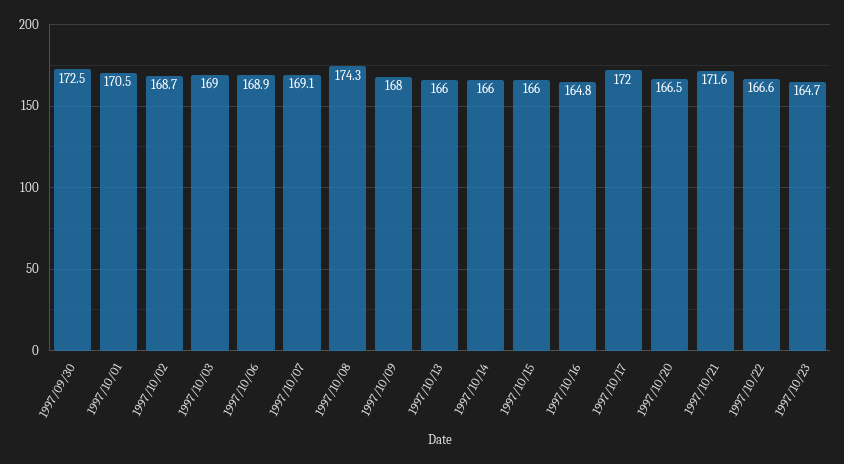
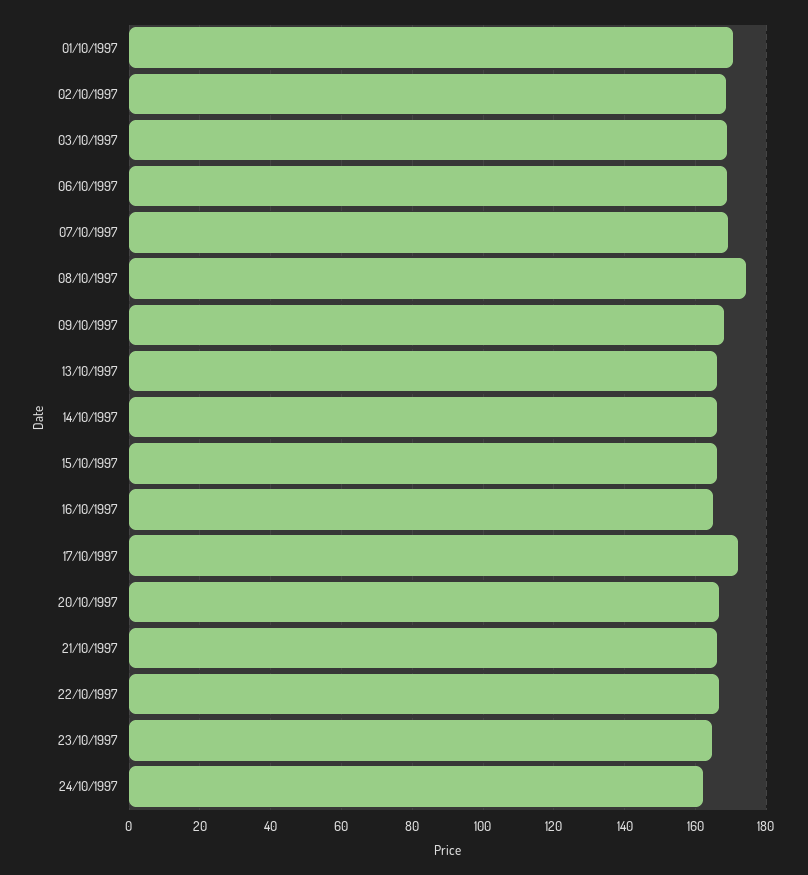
1997/09/30: 172.5 -> none
1997/10/21: 171.6 -> 166
24/10/1997: none -> 162

